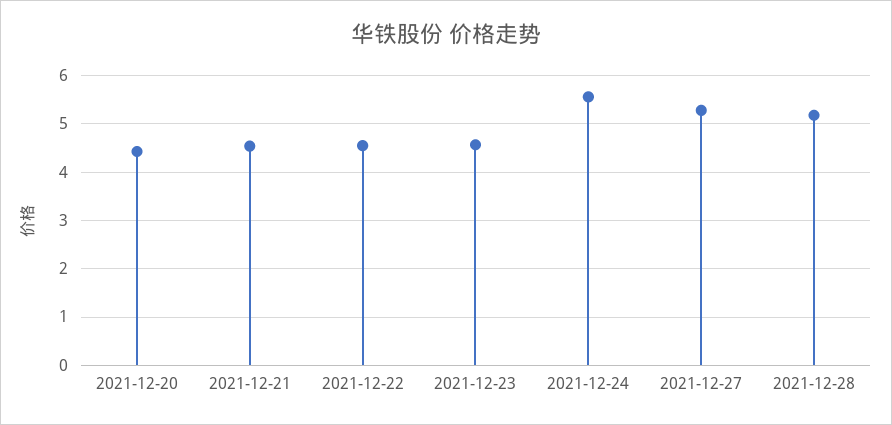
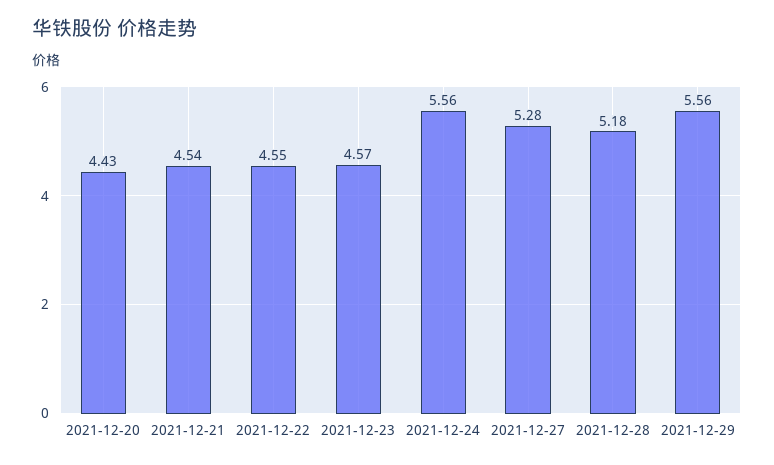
2021-12-29: none -> 5.56

